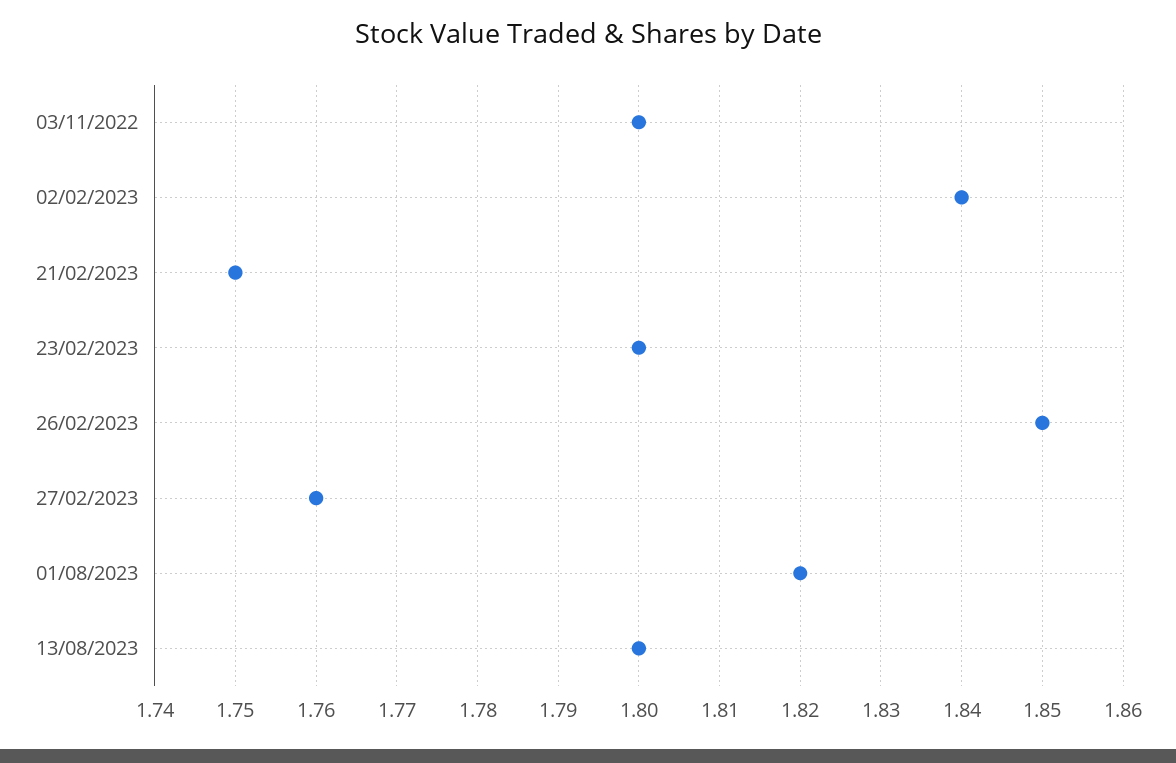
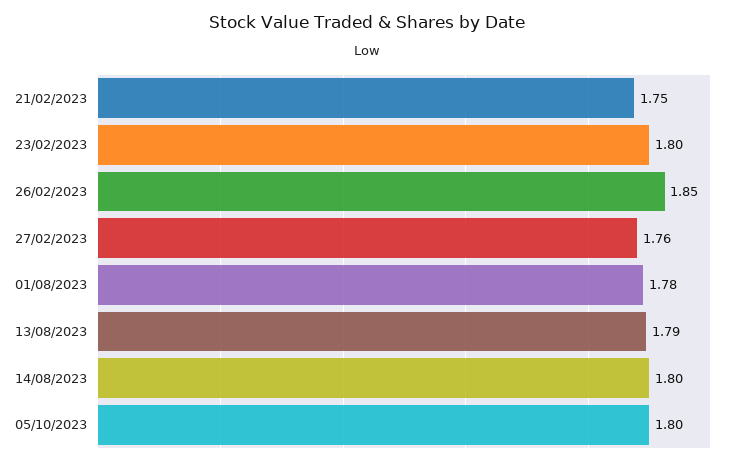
03/11/2022: 1.8 -> none
02/02/2023: 1.84 -> none
01/08/2023: 1.82 -> 1.78
13/08/2023: 1.8 -> 1.79
14/08/2023: none -> 1.8
05/10/2023: none -> 1.8

